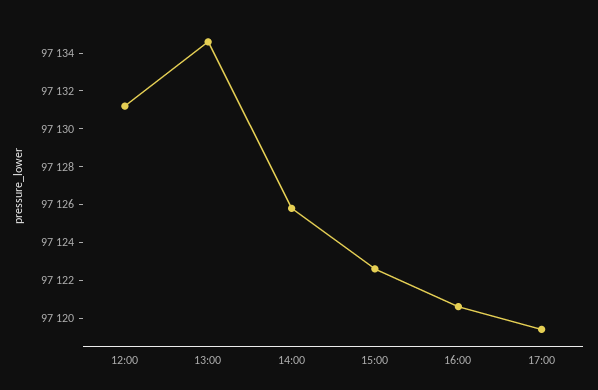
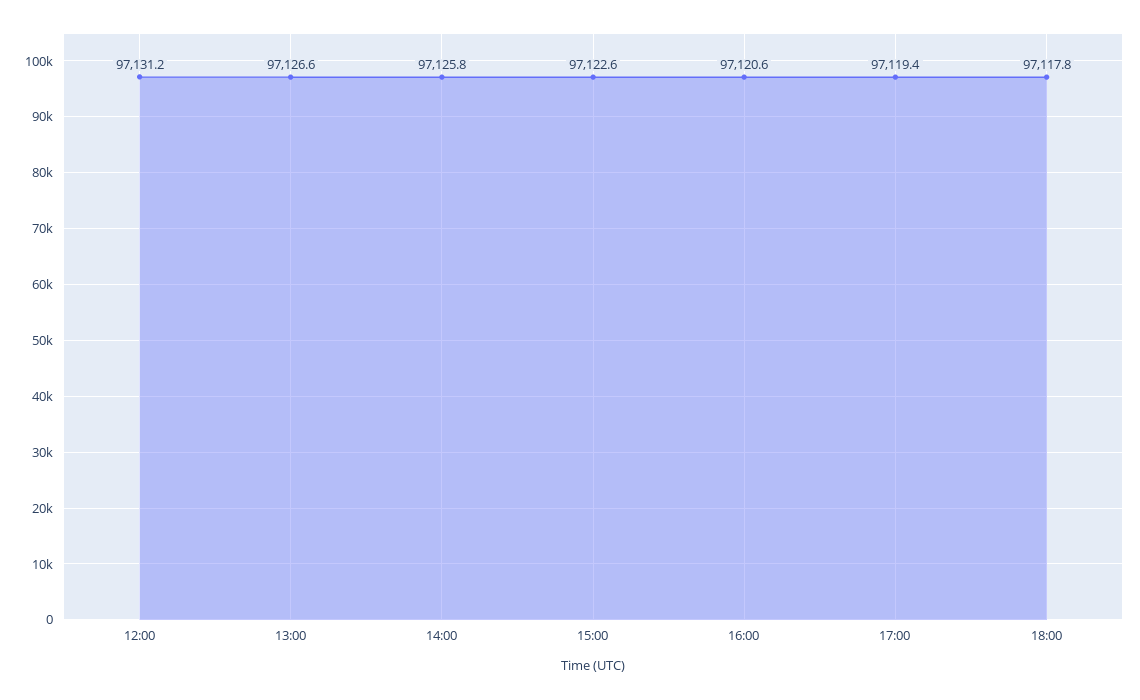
13:00: 97134.5 -> 97126.6
18:00: none -> 97117.8

